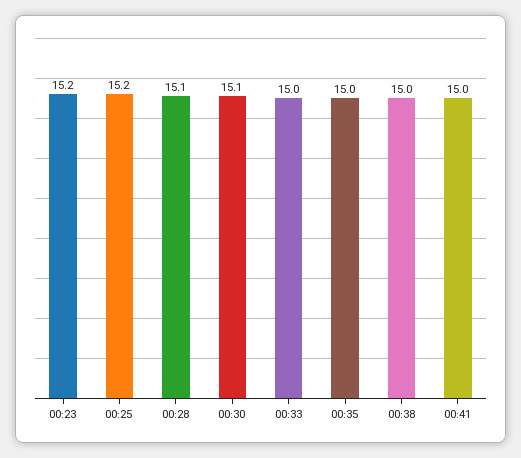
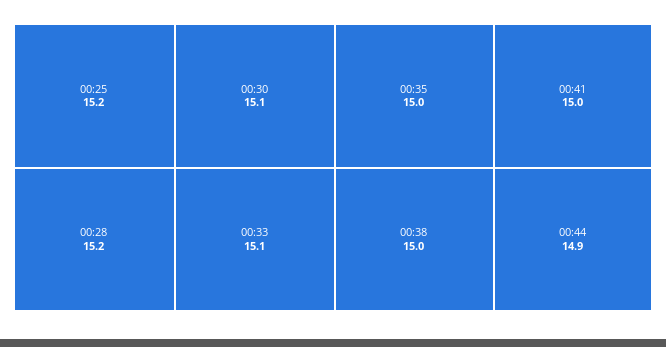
00:23: 15.2 -> none
00:28: 15.1 -> 15.2
00:33: 15 -> 15.1
00:44: none -> 14.9

